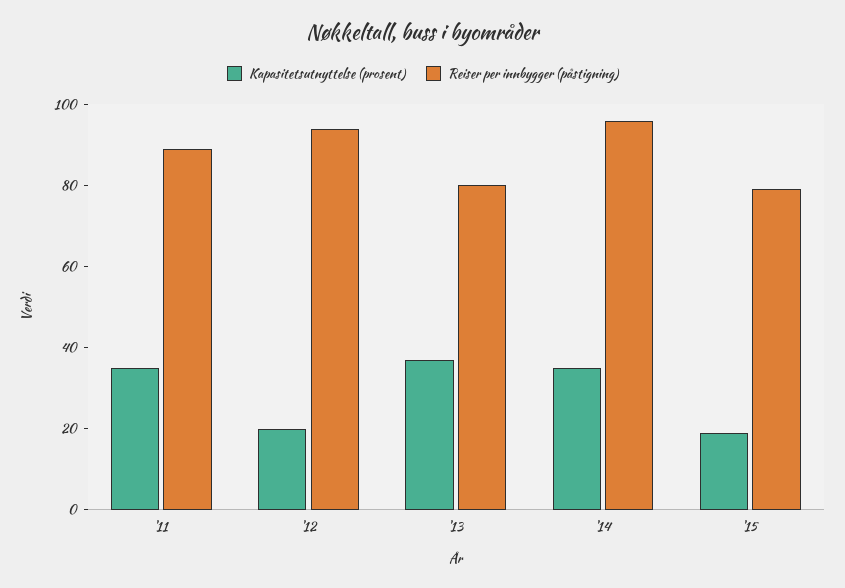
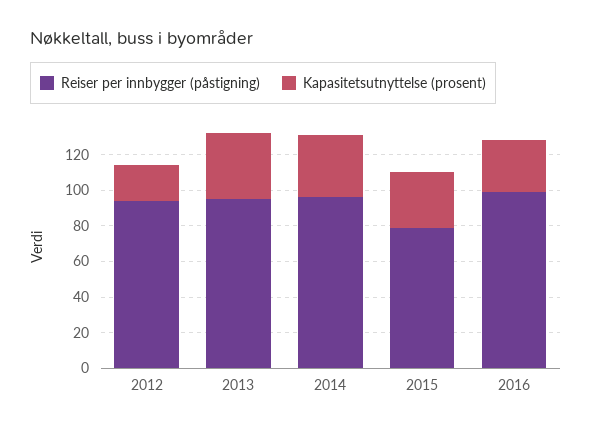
Kapasitetsutnyttelse (prosent), '11: 35 -> none
Reiser per innbygger (påstigning), '11: 90 -> none
Reiser per innbygger (påstigning), '13: 80 -> 95
Kapasitetsutnyttelse (prosent), '15: 20 -> 30
Reiser per innbygger (påstigning), 2016: none -> 100
Kapasitetsutnyttelse (prosent), 2016: none -> 30

